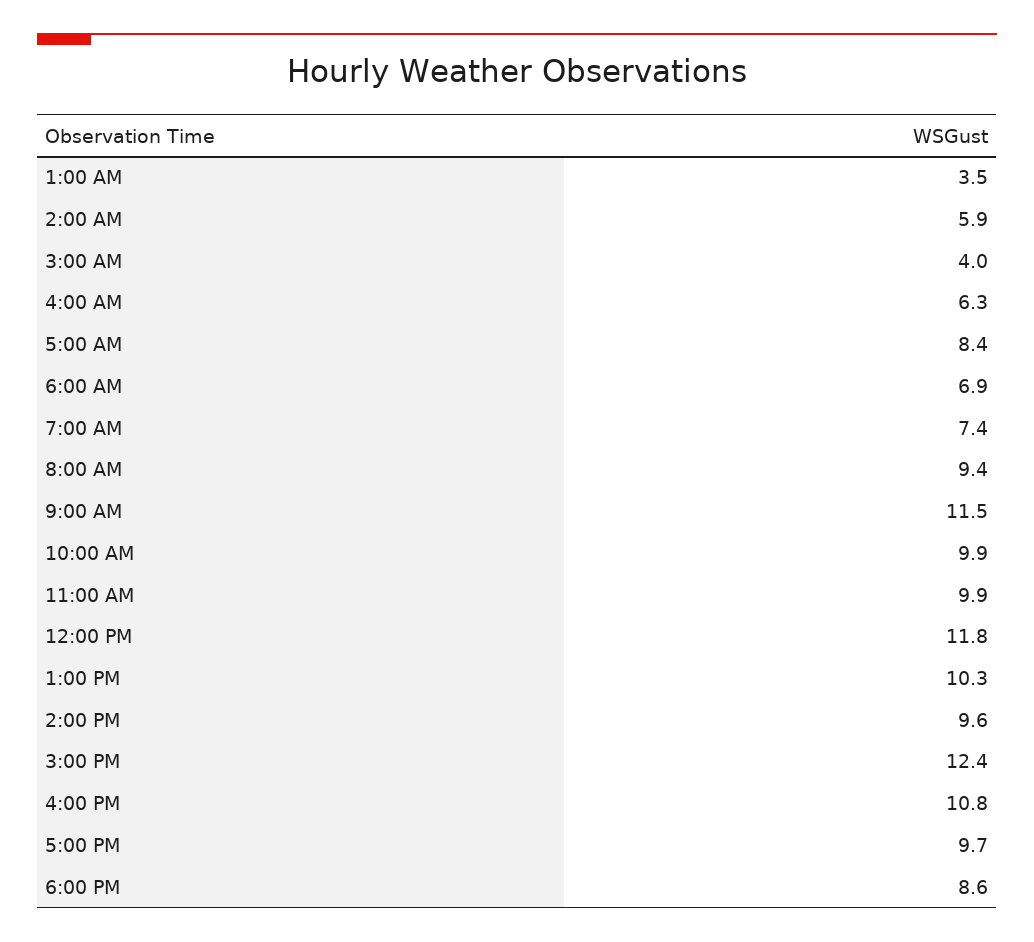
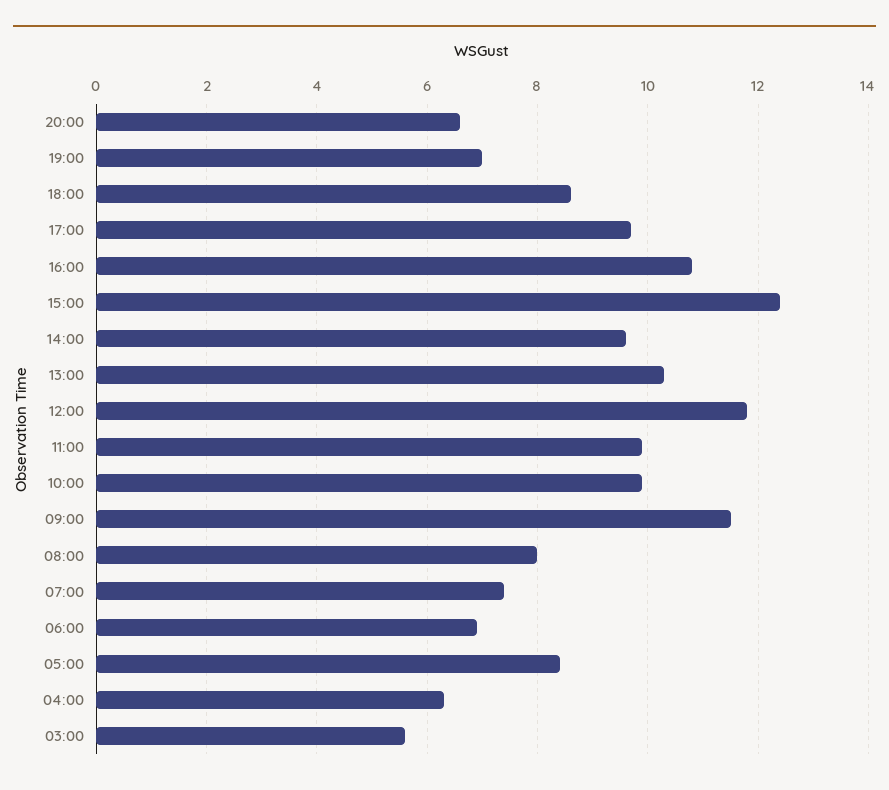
1:00 AM: 3.5 -> none
2:00 AM: 5.9 -> none
3:00 AM: 4 -> 5.5
8:00 AM: 9.4 -> 8
20:00: none -> 6.5
19:00: none -> 7

